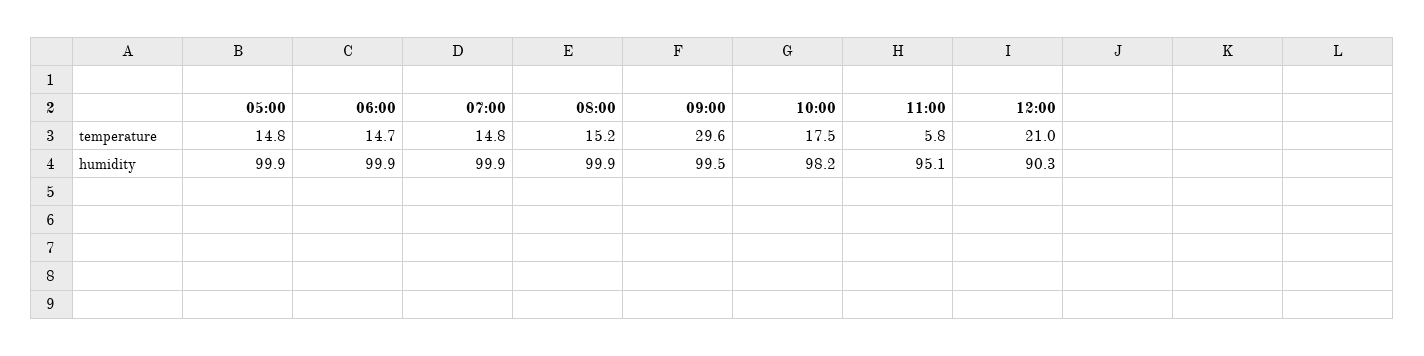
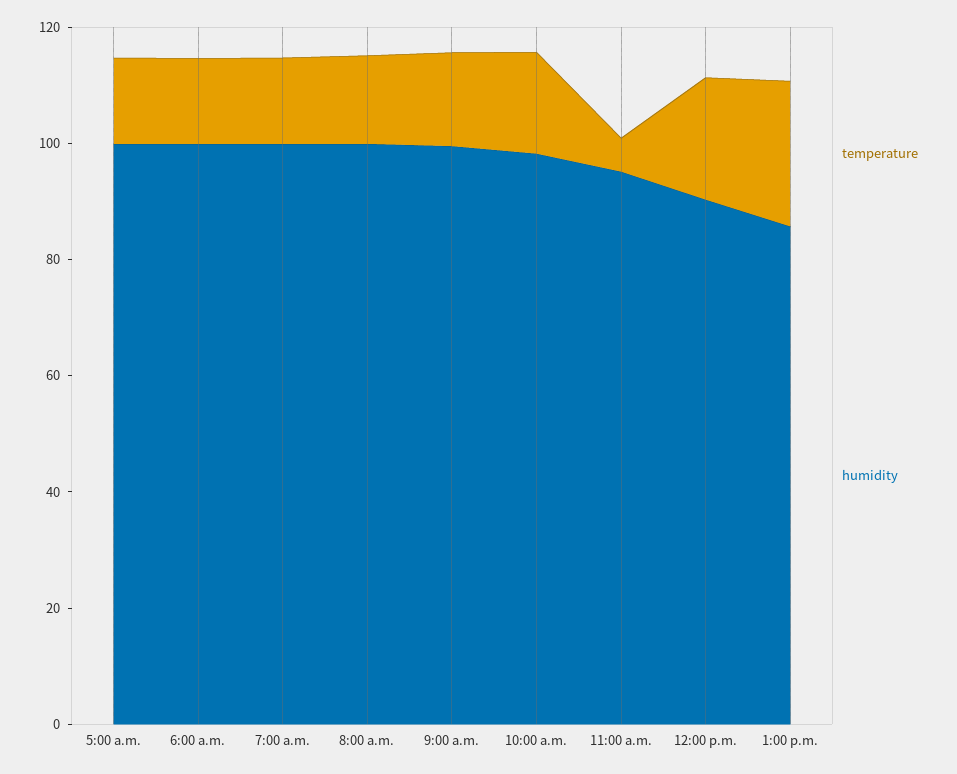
temperature, 09:00: 29.6 -> 15
temperature, 1:00 p.m.: none -> 25
humidity, 1:00 p.m.: none -> 85

